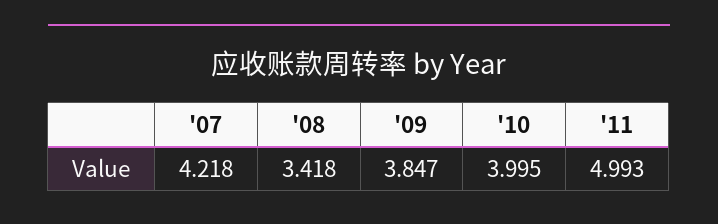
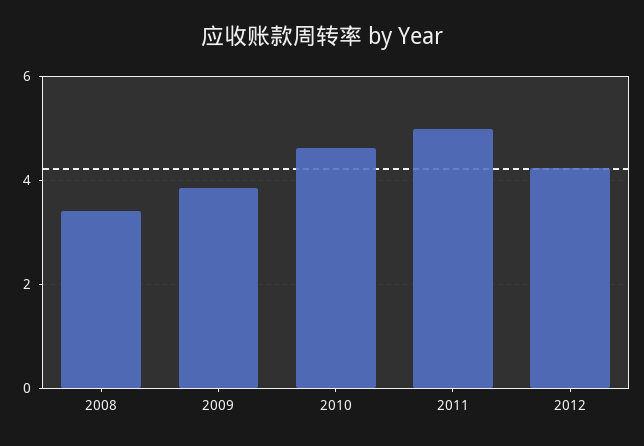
'07: 4.218 -> none
'10: 3.995 -> 4.6
2012: none -> 4.2

